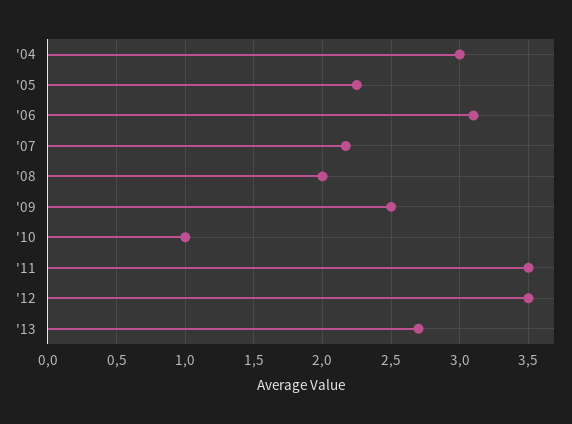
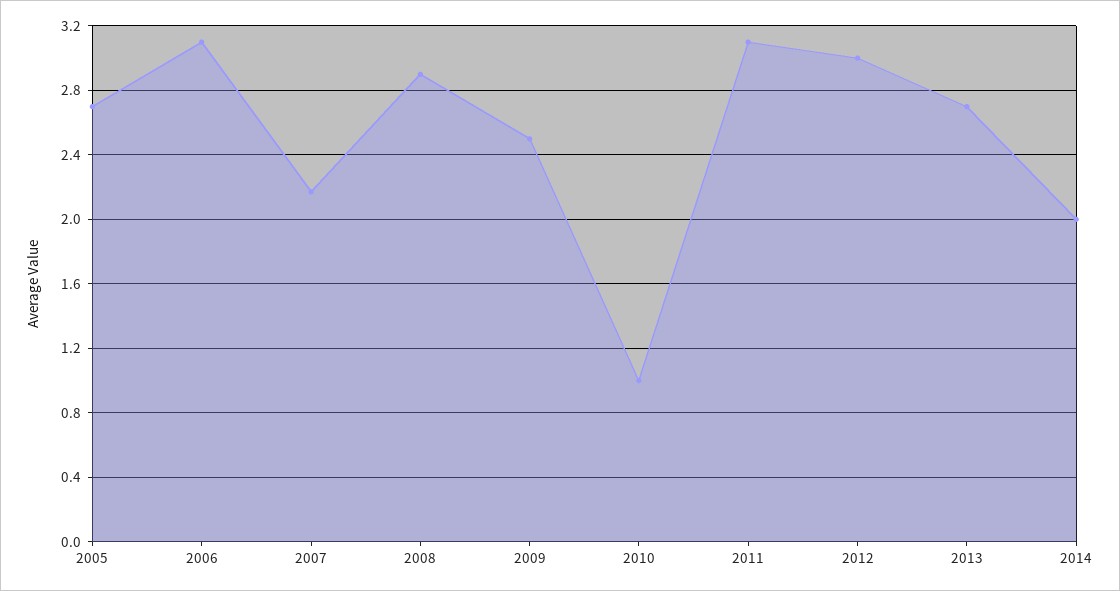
'04: 3 -> none
'05: 2.25 -> 2.7
'08: 2 -> 2.9
'11: 3.5 -> 3.1
'12: 3.5 -> 3
2014: none -> 2

